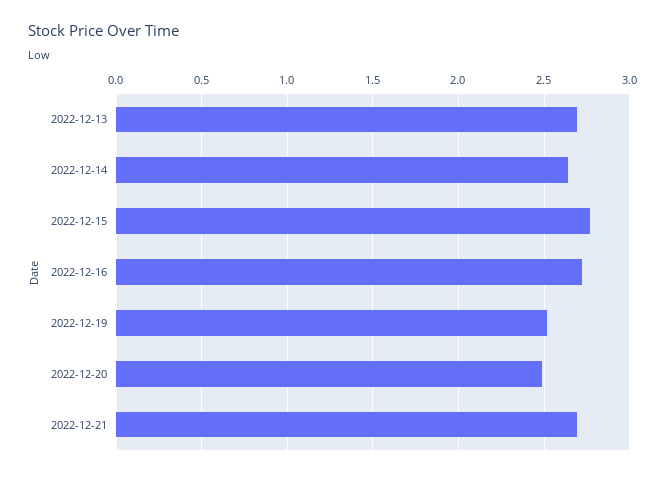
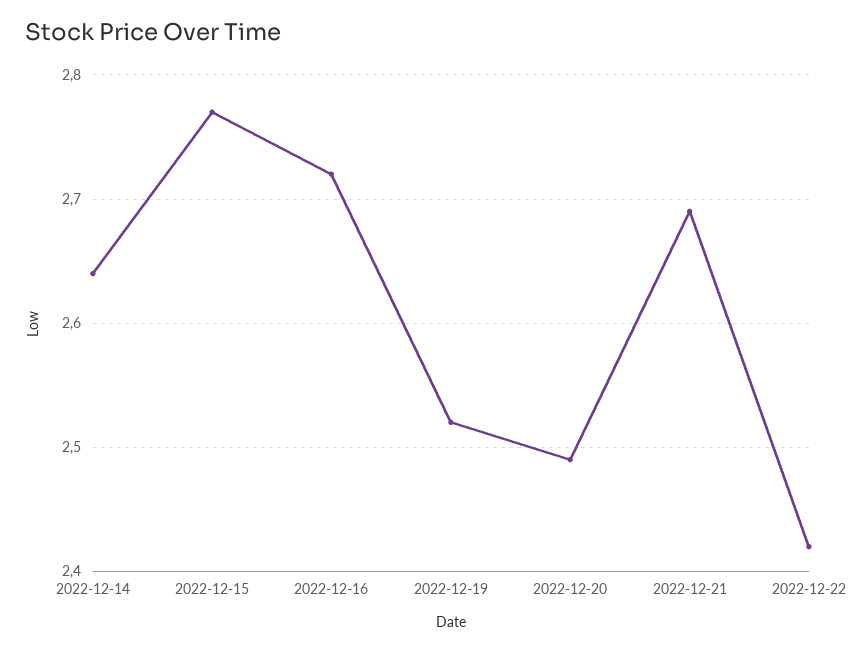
2022-12-13: 2.7 -> none
2022-12-22: none -> 2.42

